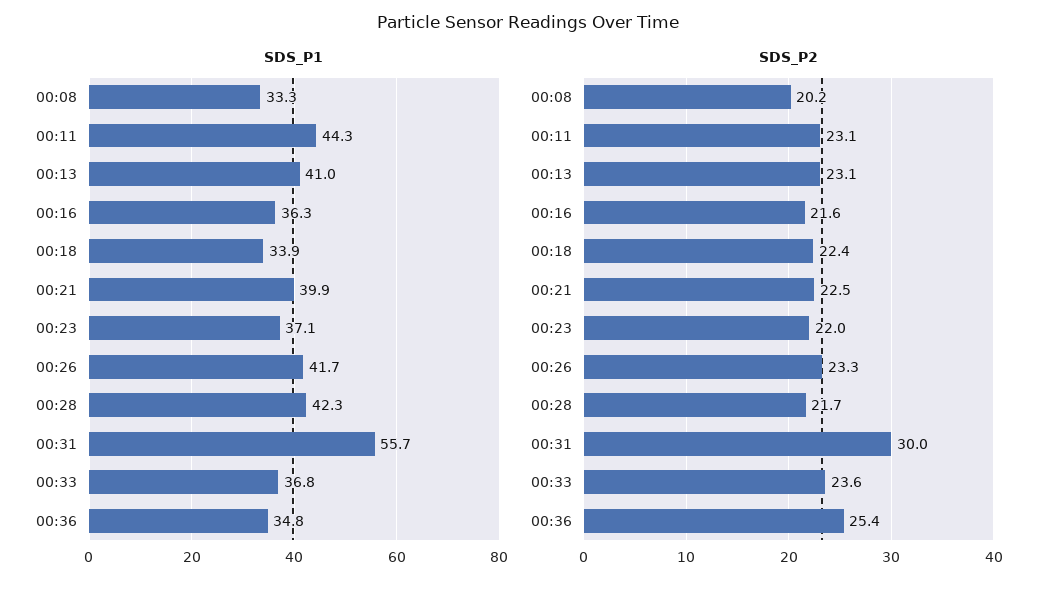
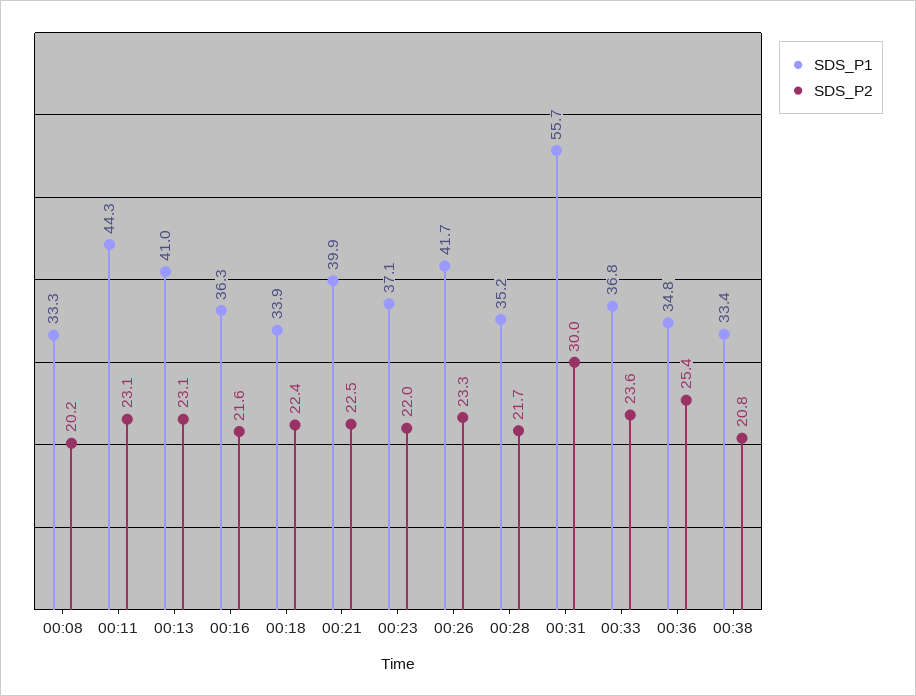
SDS_P1, 00:28: 42.3 -> 35.2
SDS_P1, 00:38: none -> 33.4
SDS_P2, 00:38: none -> 20.8

